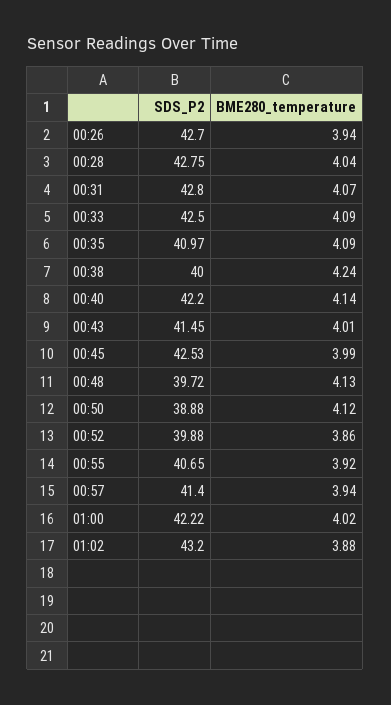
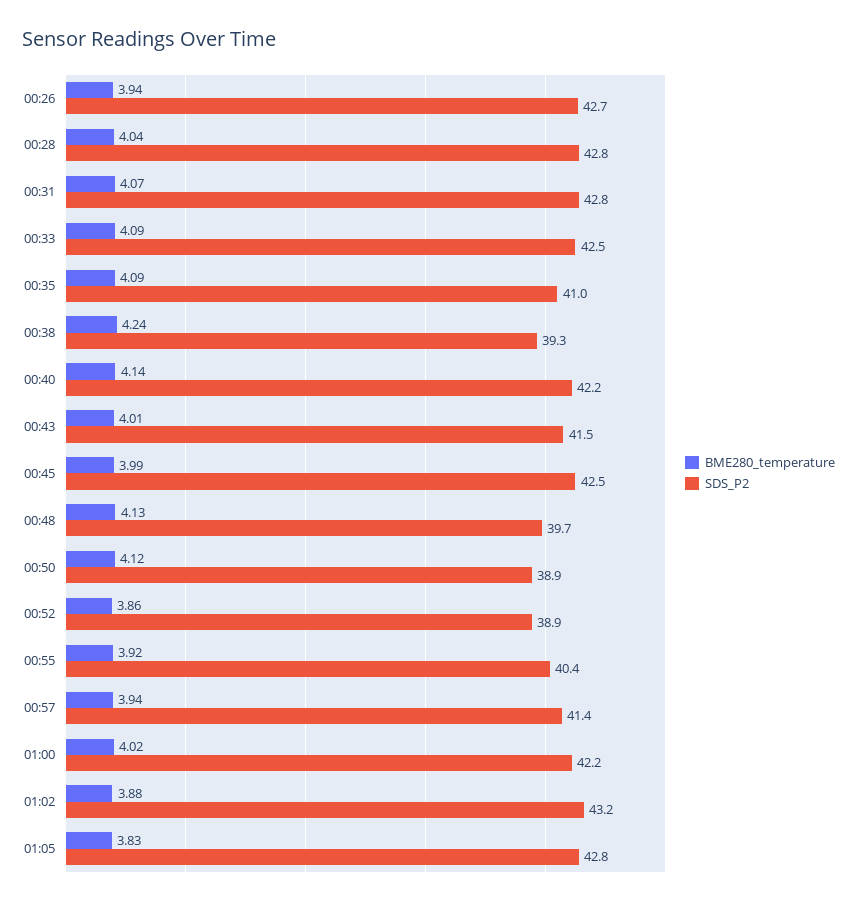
SDS_P2, 00:38: 40 -> 39.3
SDS_P2, 00:52: 39.88 -> 38.9
SDS_P2, 00:55: 40.65 -> 40.4
BME280_temperature, 01:05: none -> 3.83
SDS_P2, 01:05: none -> 42.8

